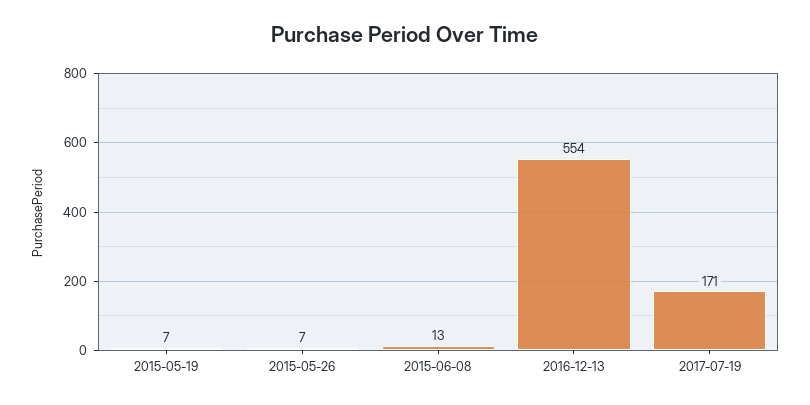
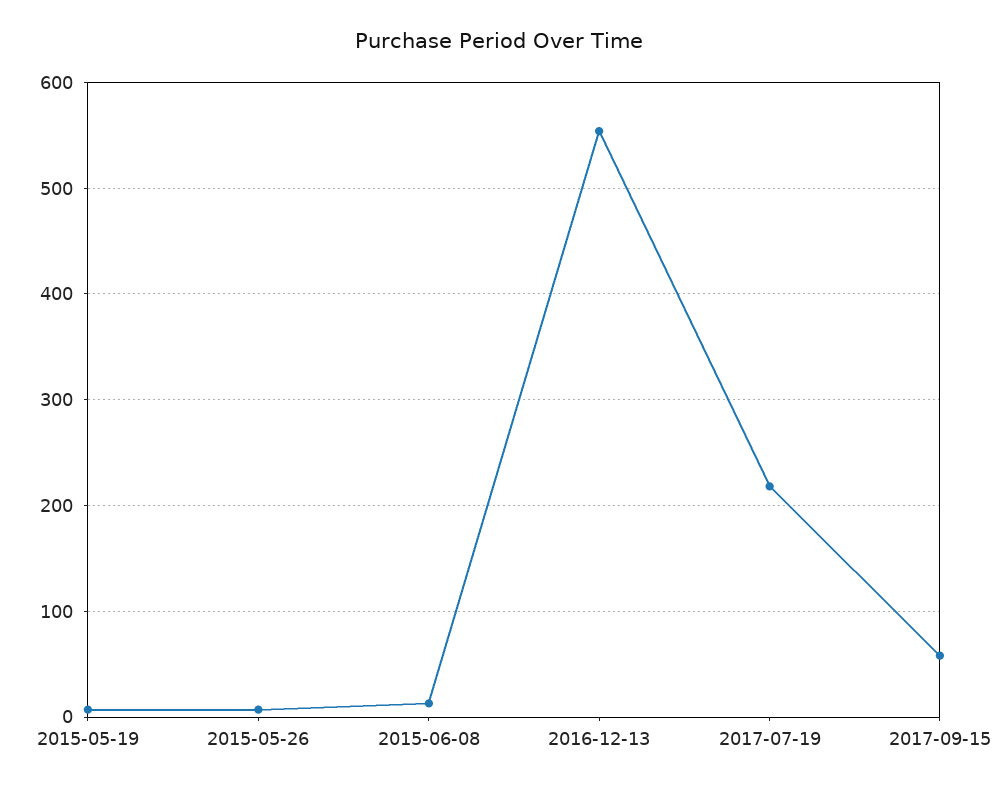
2017-07-19: 171 -> 220
2017-09-15: none -> 60

